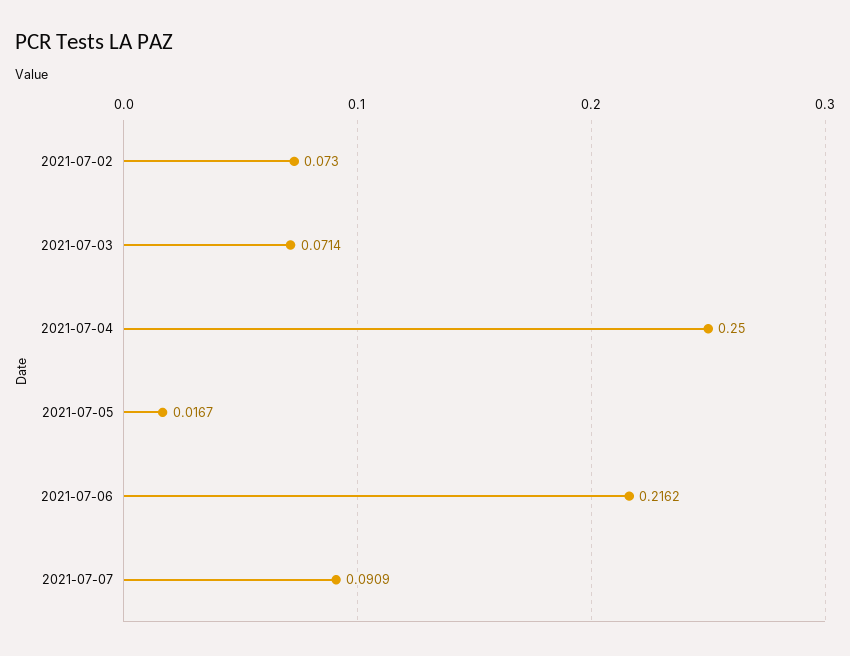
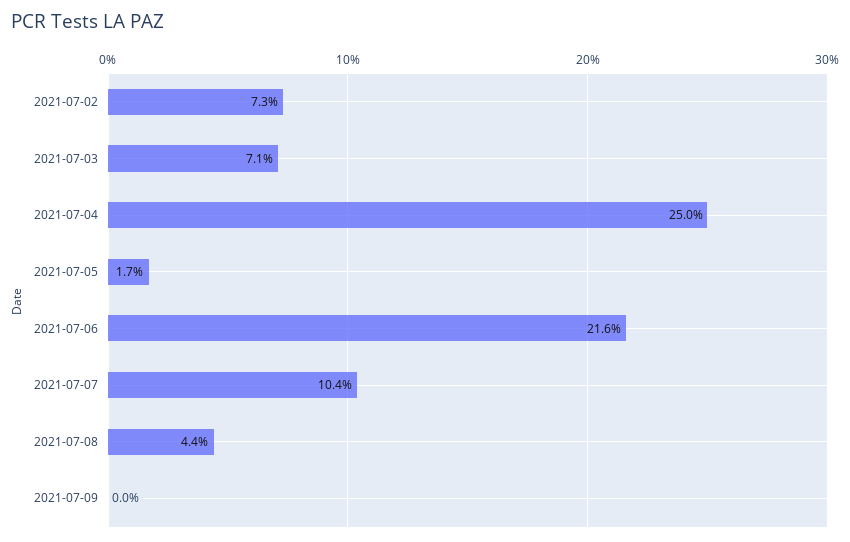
2021-07-07: 0.0909 -> 0.104
2021-07-08: none -> 0.044
2021-07-09: none -> 0

